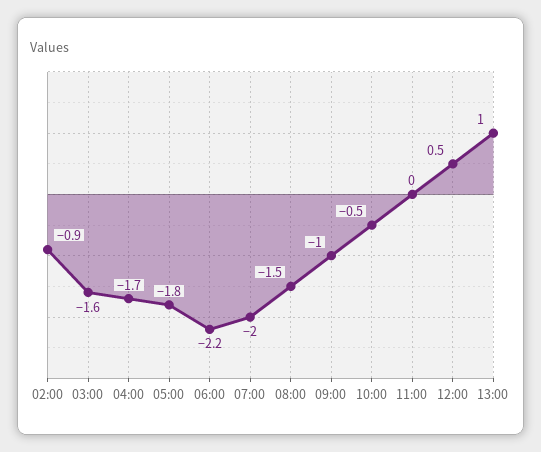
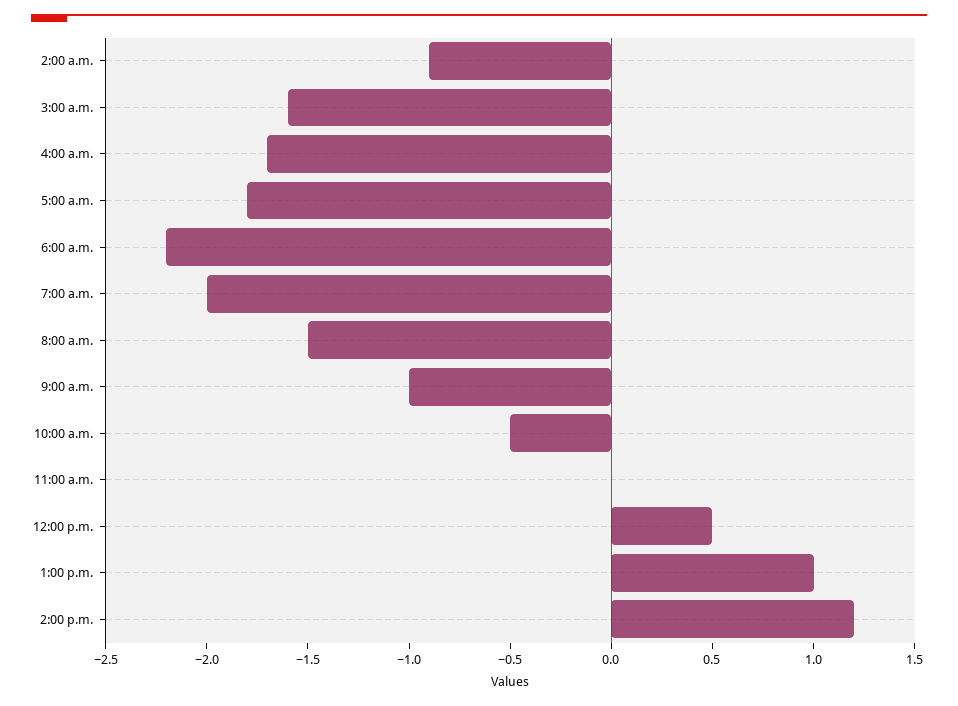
2:00 p.m.: none -> 1.2

